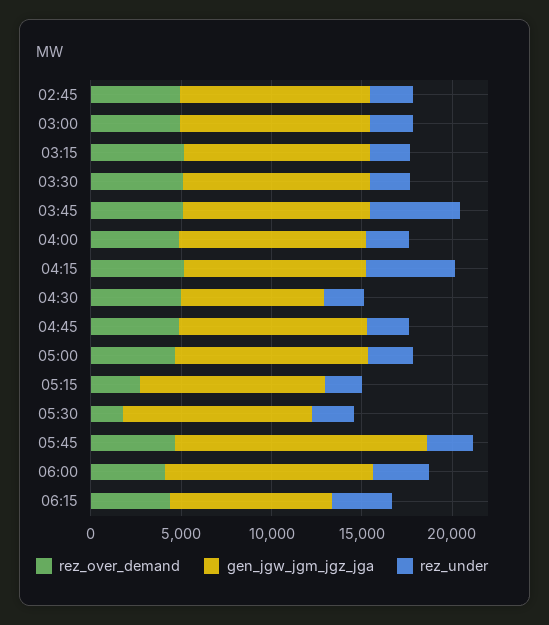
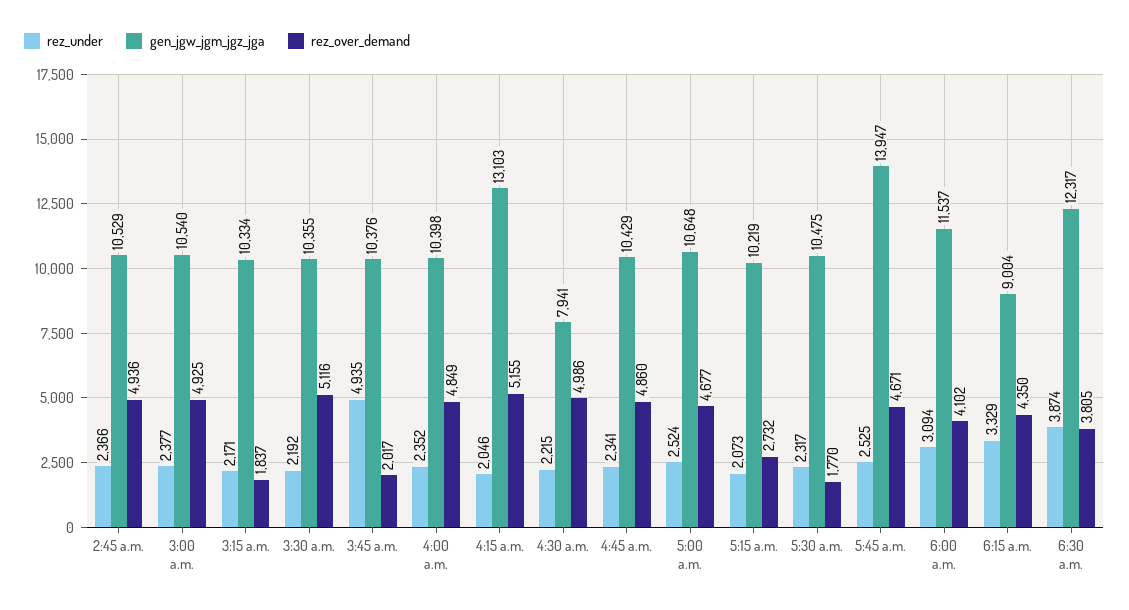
rez_over_demand, 03:15: 5000 -> 1837
rez_over_demand, 03:45: 5000 -> 2017
gen_jgw_jgm_jgz_jga, 04:15: 10000 -> 13103
rez_under, 04:15: 5000 -> 2046
rez_under, 6:30 a.m.: none -> 3874
gen_jgw_jgm_jgz_jga, 6:30 a.m.: none -> 12317
rez_over_demand, 6:30 a.m.: none -> 3805

